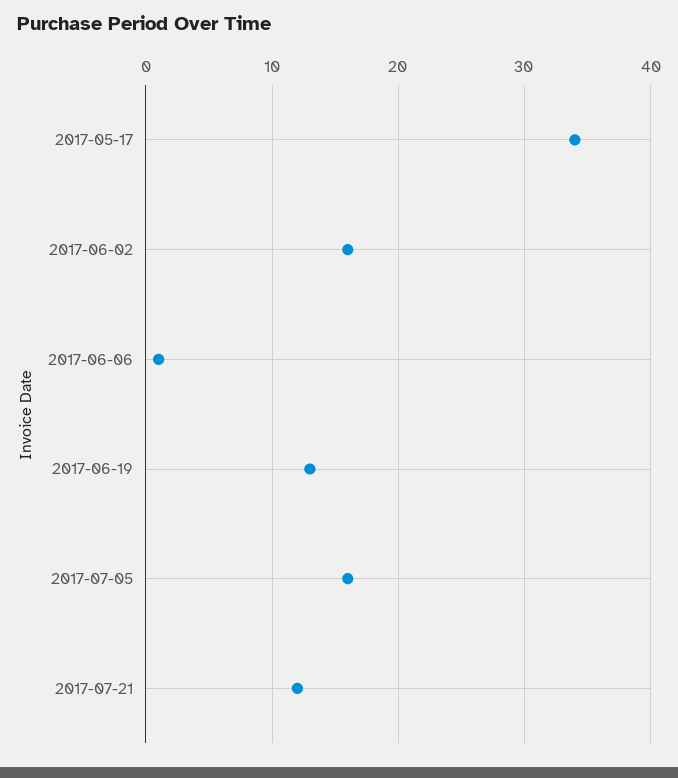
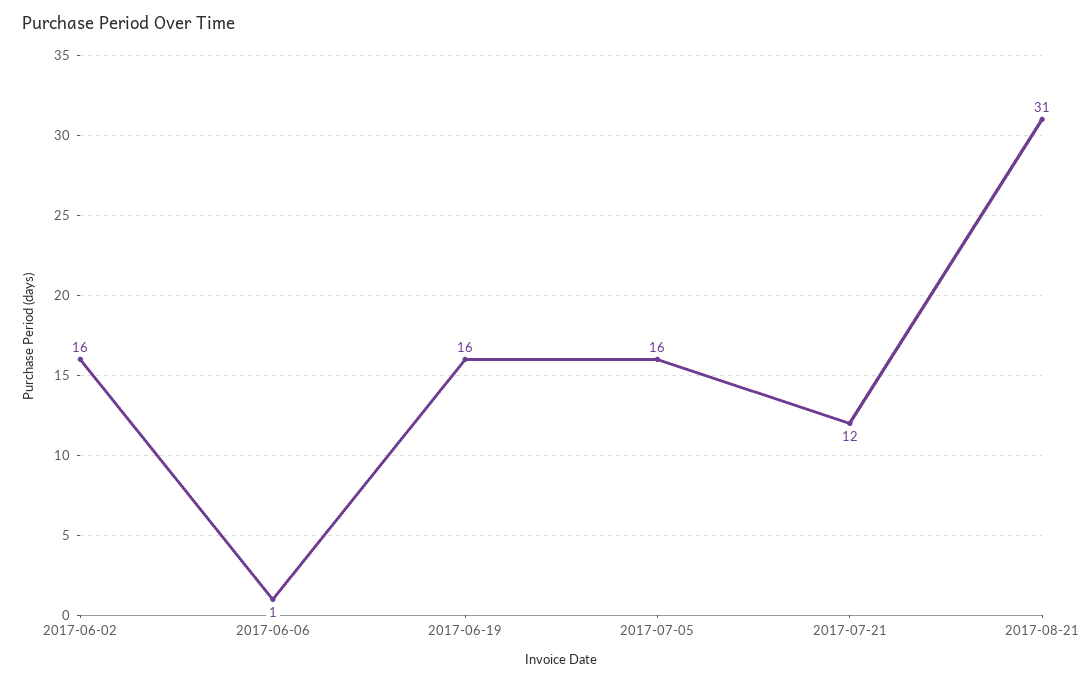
2017-05-17: 34 -> none
2017-06-19: 13 -> 16
2017-08-21: none -> 31

